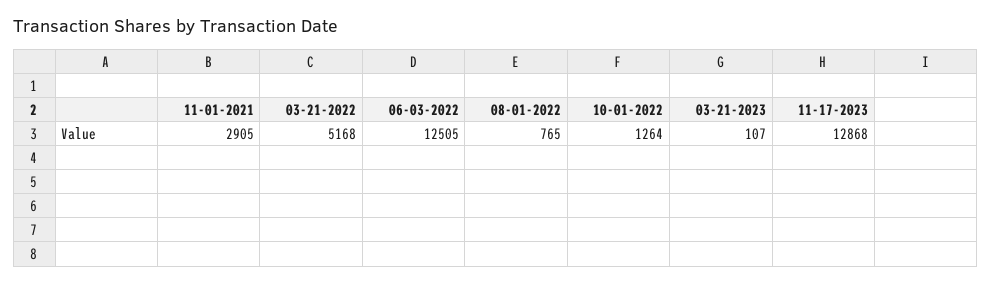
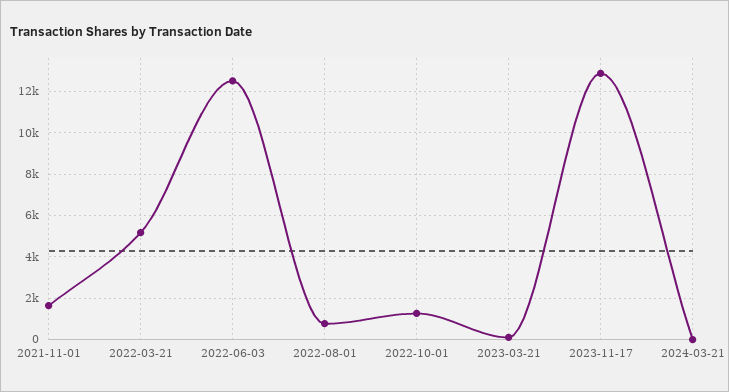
11-01-2021: 2905 -> 1500
2024-03-21: none -> 0

